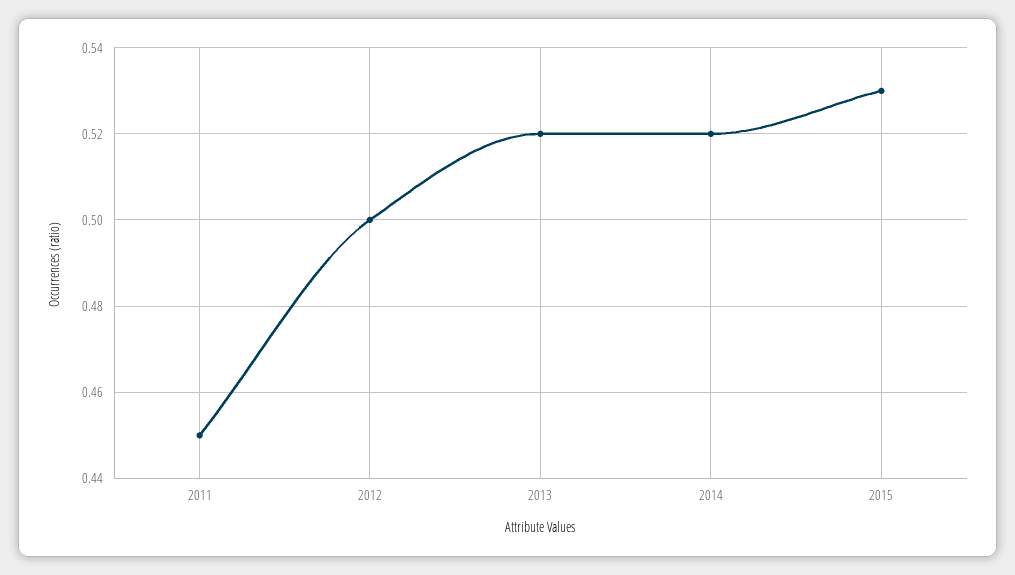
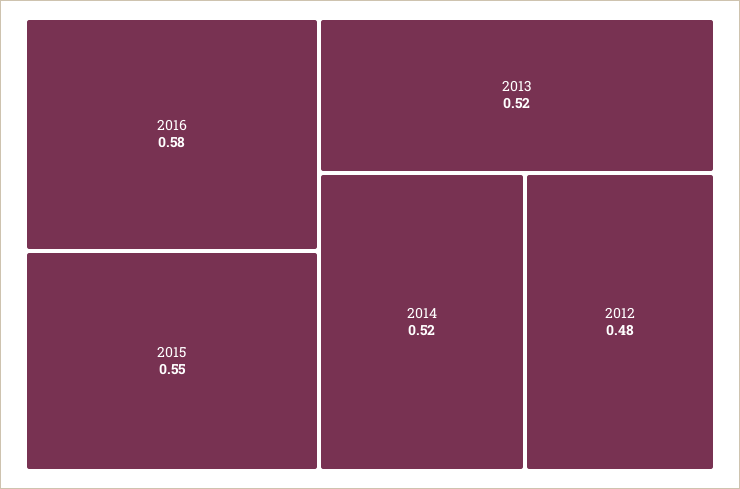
2011: 0.45 -> none
2012: 0.5 -> 0.48
2015: 0.53 -> 0.55
2016: none -> 0.58

